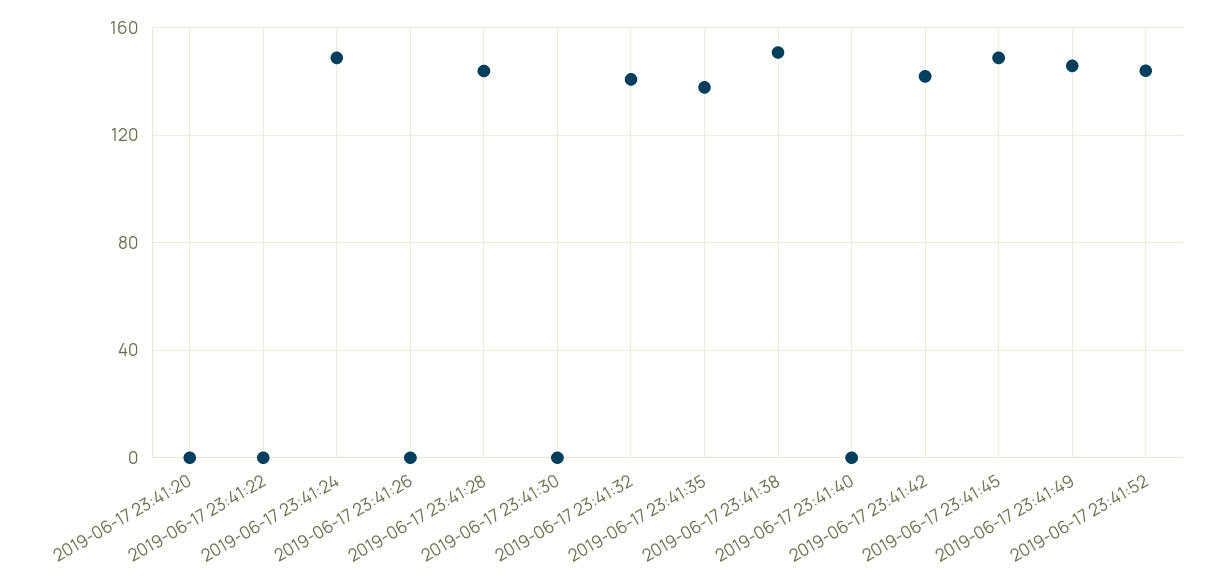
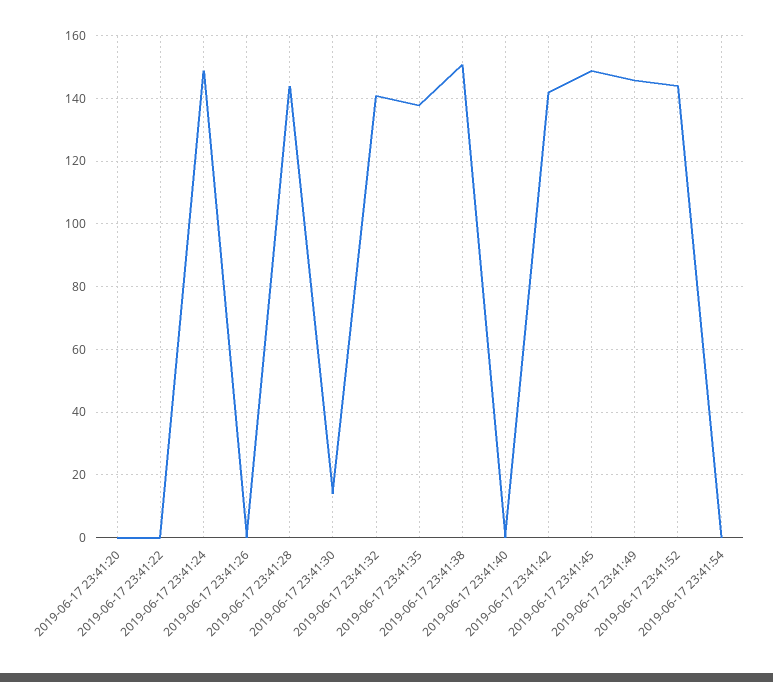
2019-06-17 23:41:30: 0 -> 14
2019-06-17 23:41:54: none -> 0

